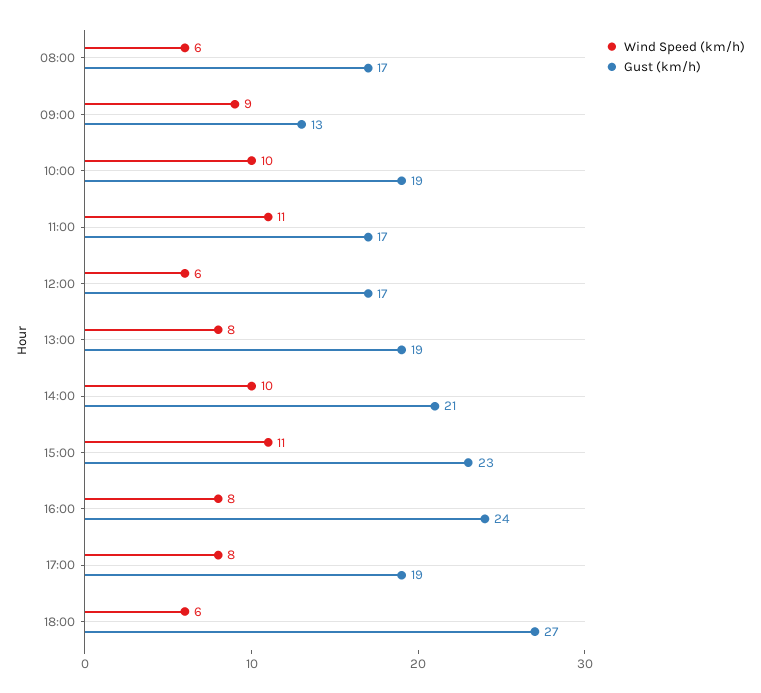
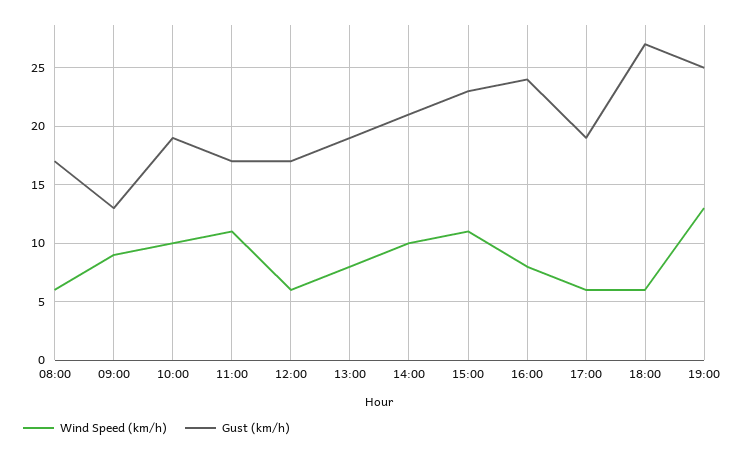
Wind Speed (km/h), 17:00: 8 -> 6
Wind Speed (km/h), 19:00: none -> 13
Gust (km/h), 19:00: none -> 25

